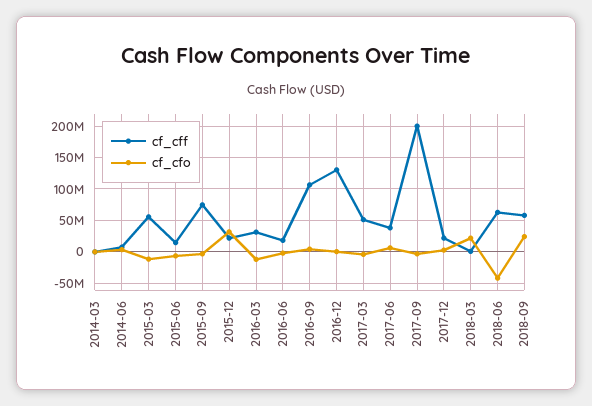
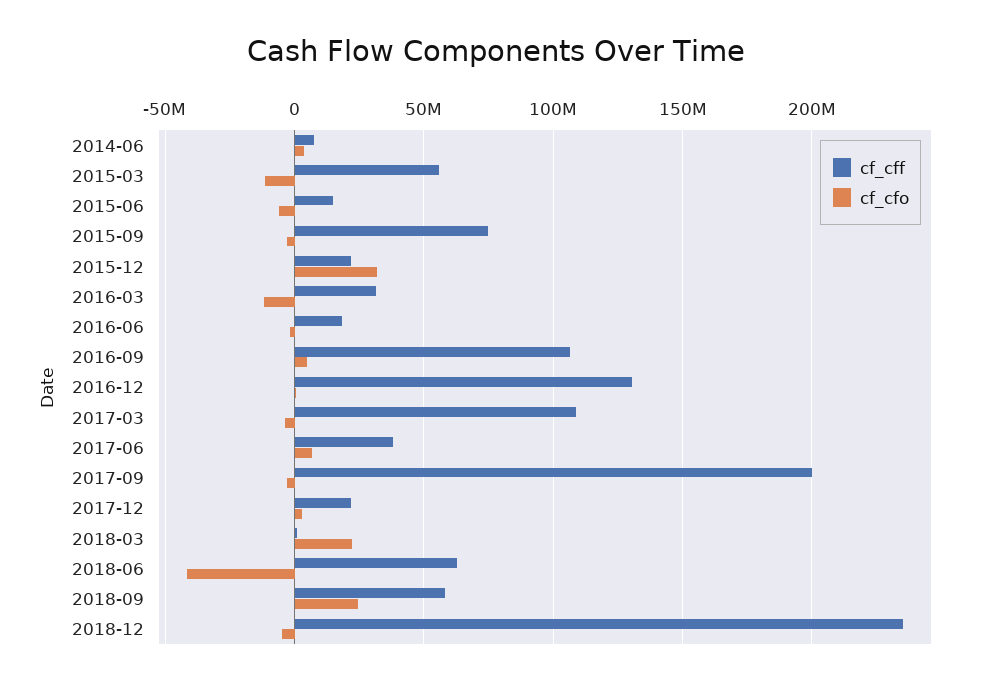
cf_cff, 2014-03: 0 -> none
cf_cfo, 2014-03: 0 -> none
cf_cff, 2017-03: 50000000 -> 110000000
cf_cff, 2018-12: none -> 235000000
cf_cfo, 2018-12: none -> -5000000

